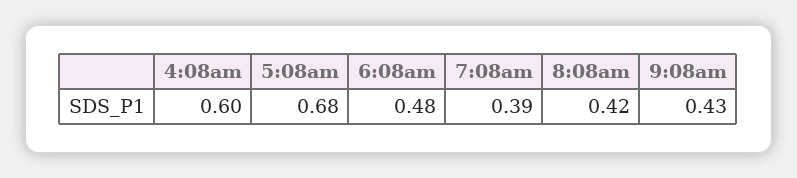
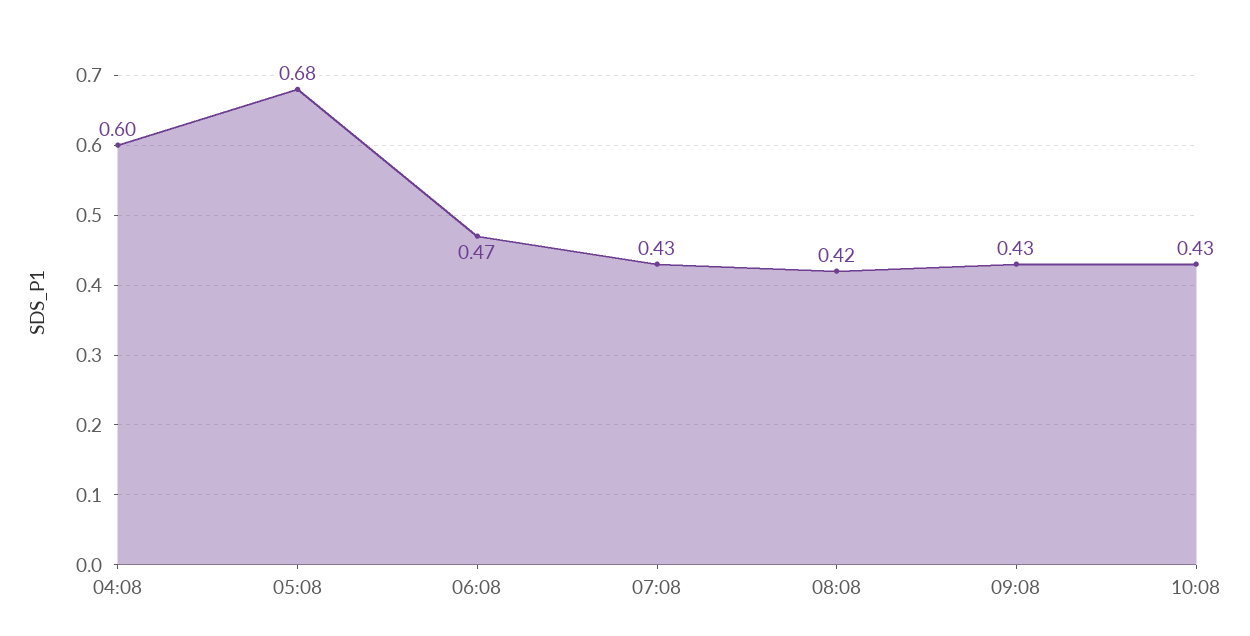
6:08am: 0.48 -> 0.47
7:08am: 0.39 -> 0.43
10:08: none -> 0.43

